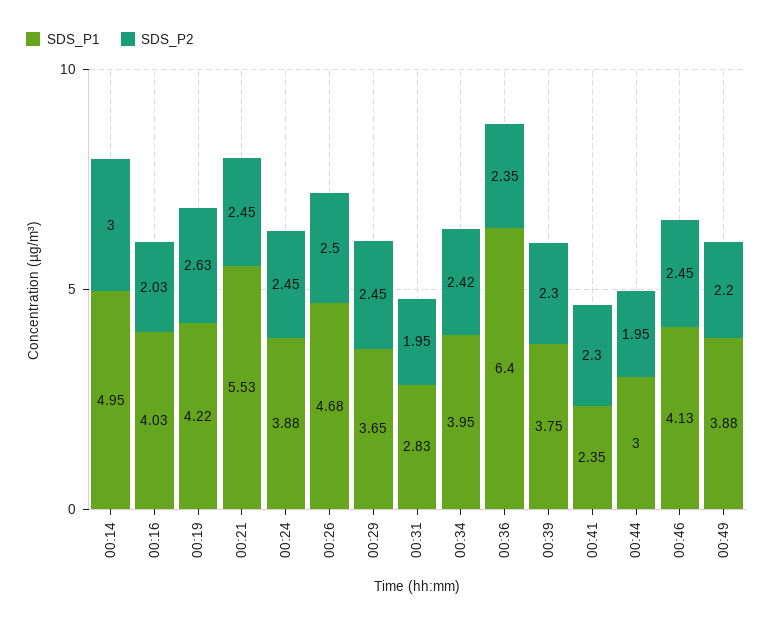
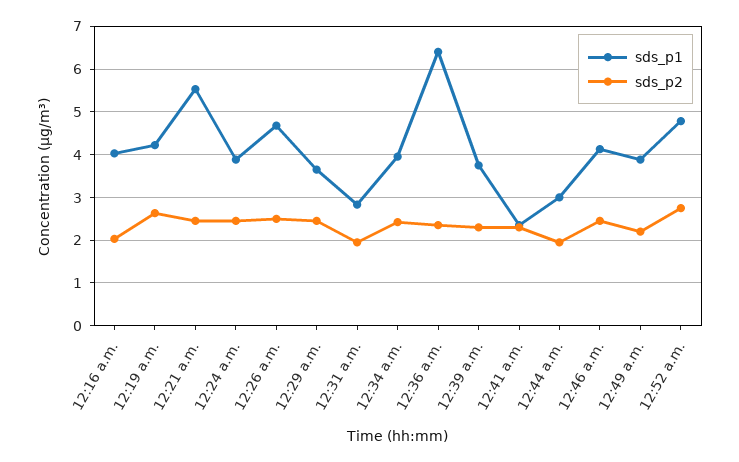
SDS_P1, 00:14: 4.95 -> none
SDS_P2, 00:14: 3 -> none
SDS_P1, 12:52 a.m.: none -> 4.8
SDS_P2, 12:52 a.m.: none -> 2.8

